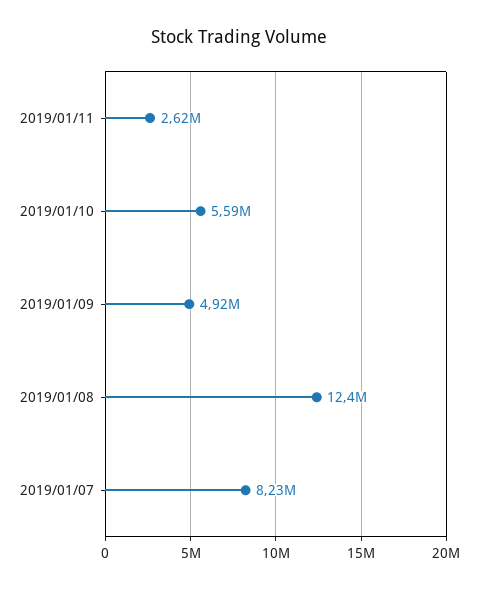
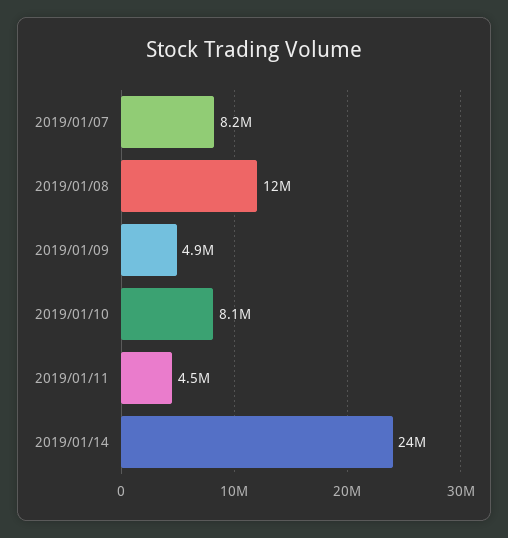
2019/01/11: 2620000 -> 4500000
2019/01/10: 5590000 -> 8100000
2019/01/14: none -> 24000000

